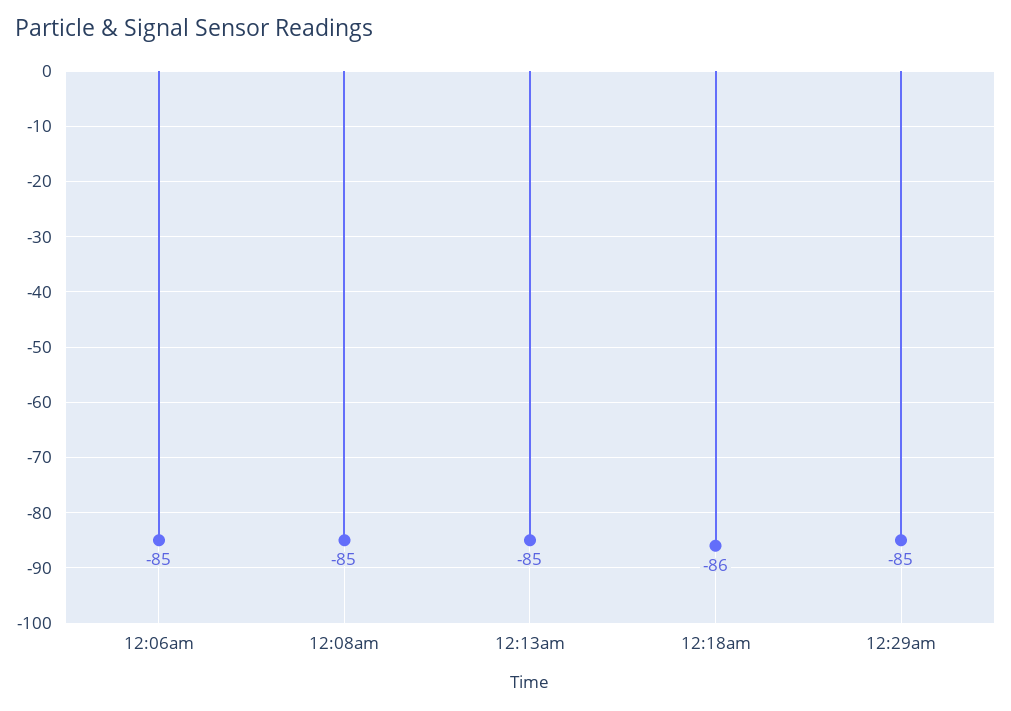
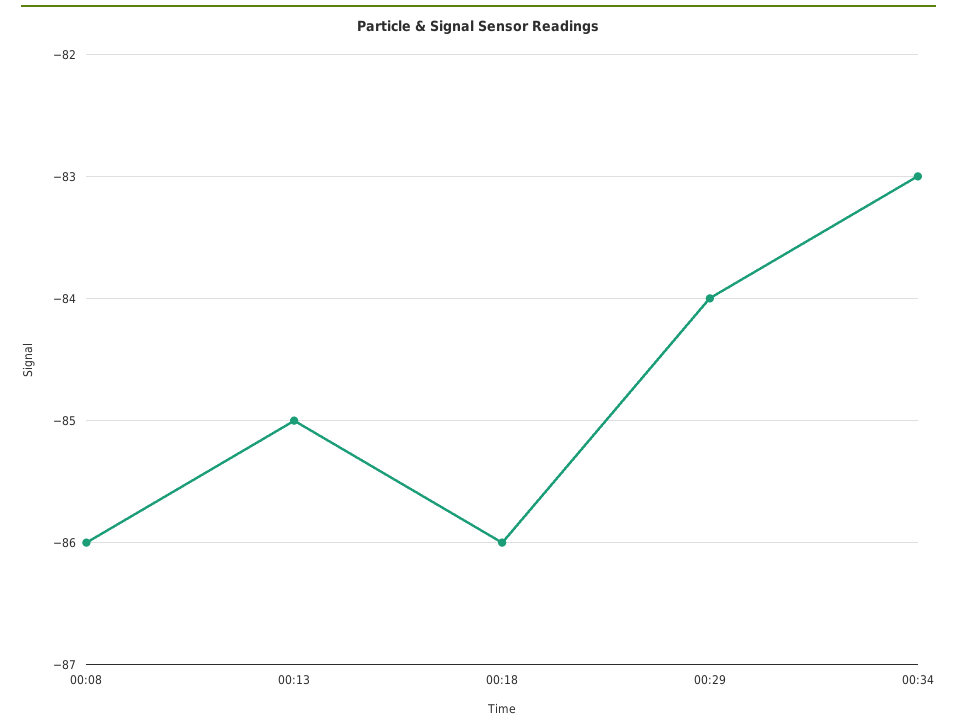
12:06am: -85 -> none
12:08am: -85 -> -86
12:29am: -85 -> -84
00:34: none -> -83

